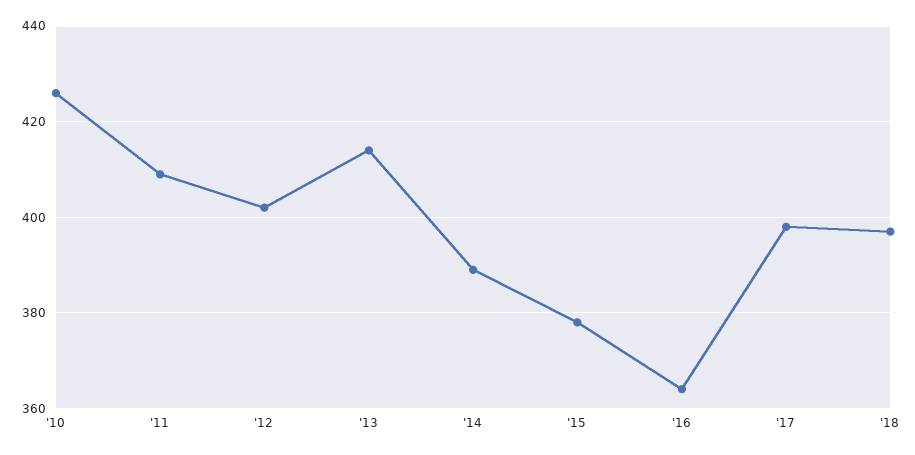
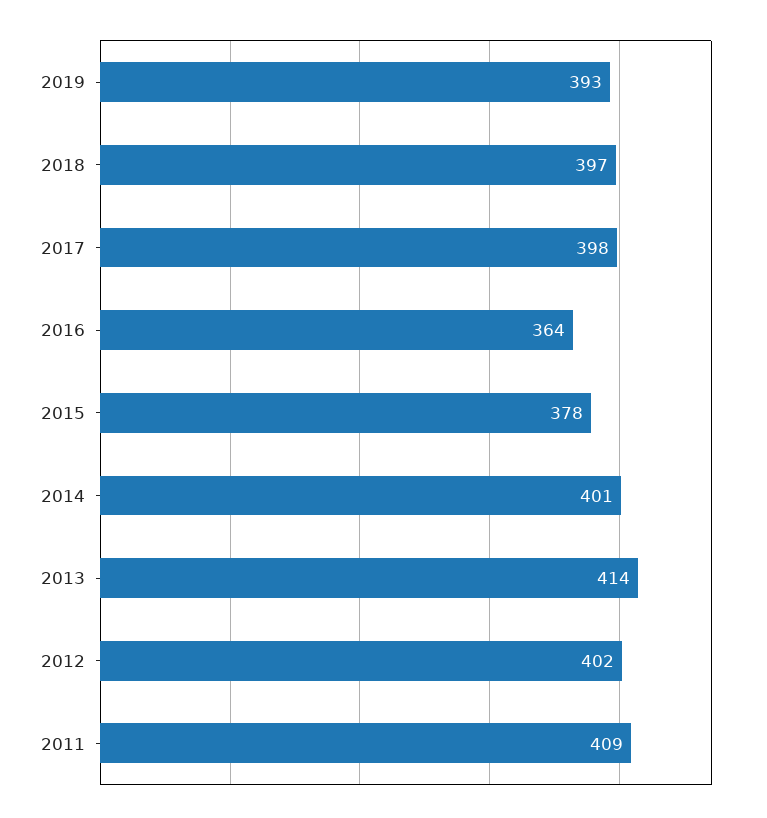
'10: 425 -> none
'14: 390 -> 401
2019: none -> 393

